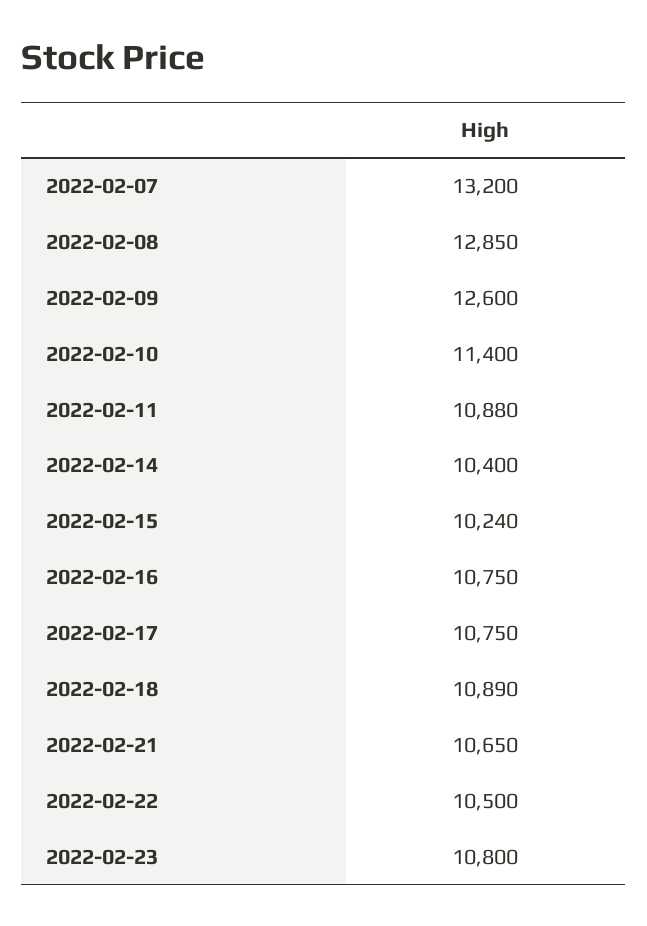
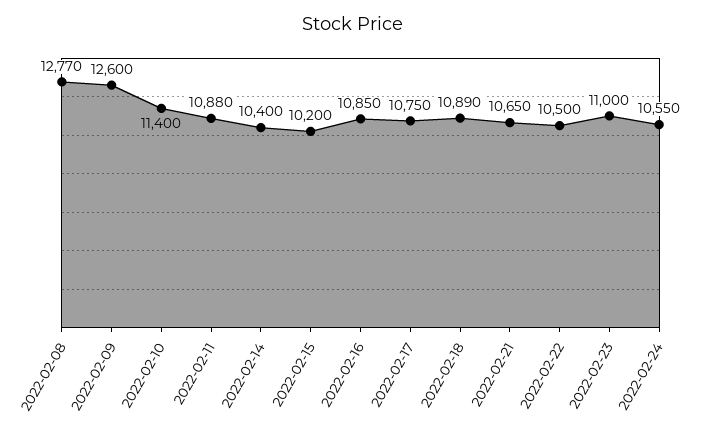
2022-02-07: 13200 -> none
2022-02-08: 12850 -> 12770
2022-02-15: 10240 -> 10200
2022-02-16: 10750 -> 10850
2022-02-23: 10800 -> 11000
2022-02-24: none -> 10550

